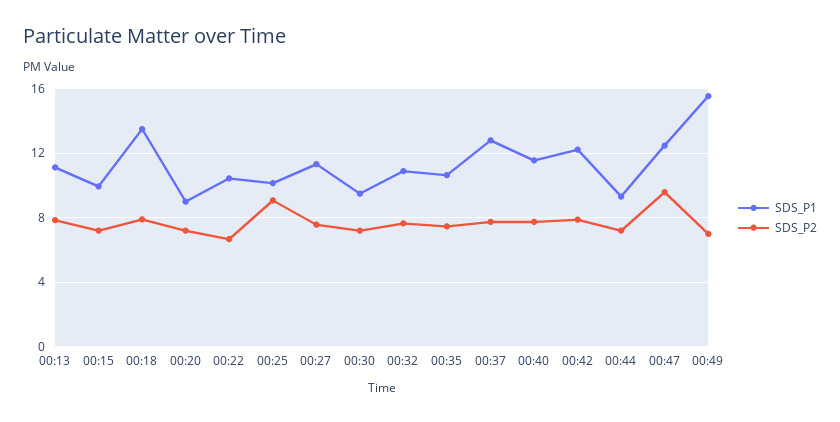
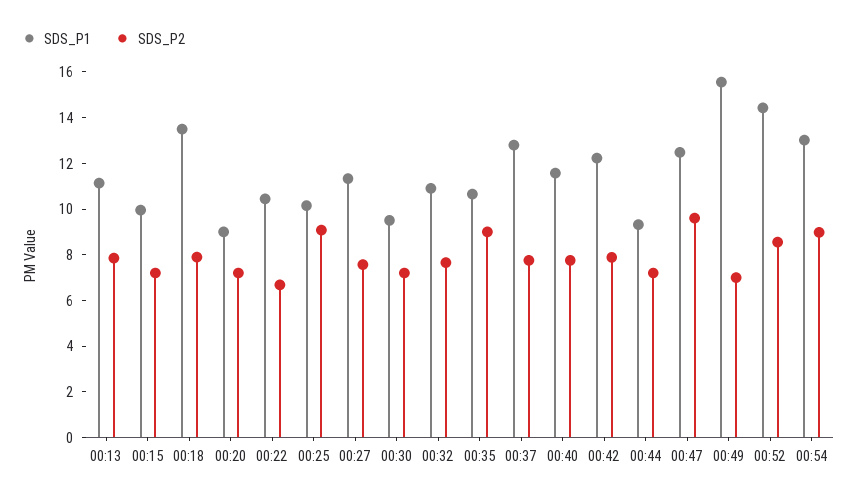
SDS_P2, 00:35: 7.5 -> 9
SDS_P1, 00:52: none -> 14.5
SDS_P2, 00:52: none -> 8.5
SDS_P1, 00:54: none -> 13
SDS_P2, 00:54: none -> 9

